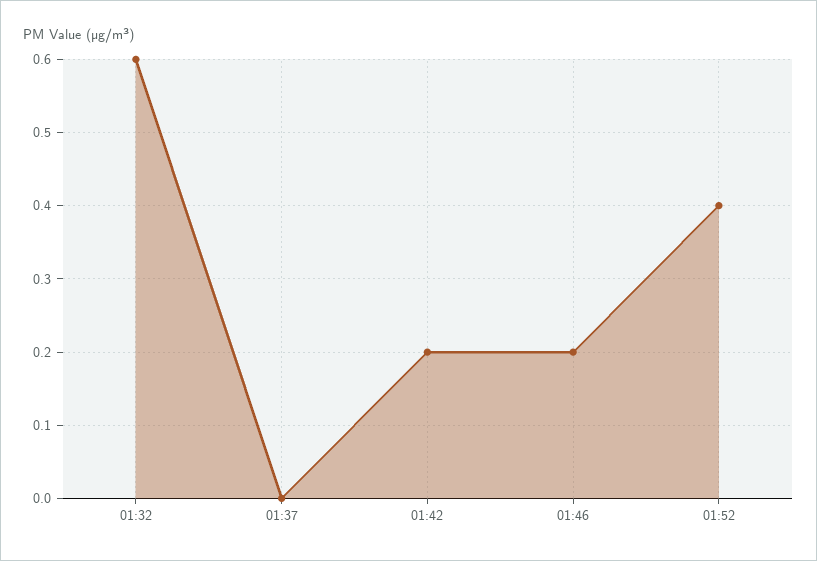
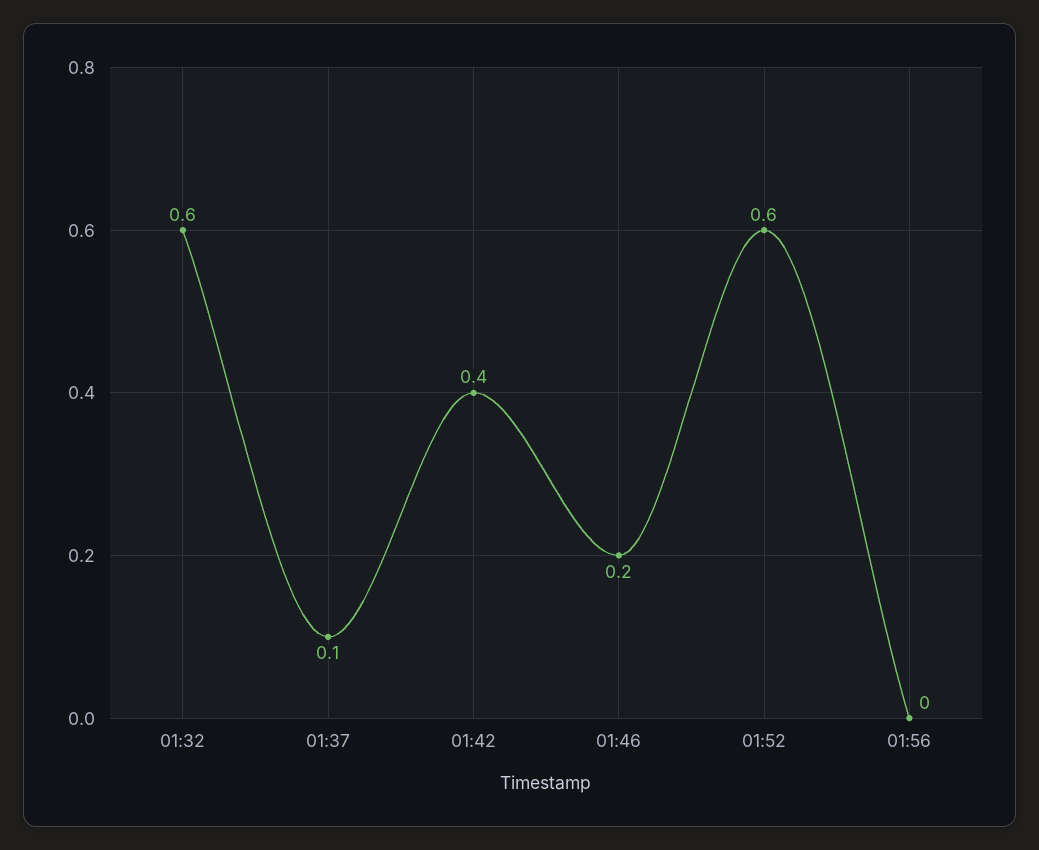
01:37: 0 -> 0.1
01:42: 0.2 -> 0.4
01:52: 0.4 -> 0.6
01:56: none -> 0

